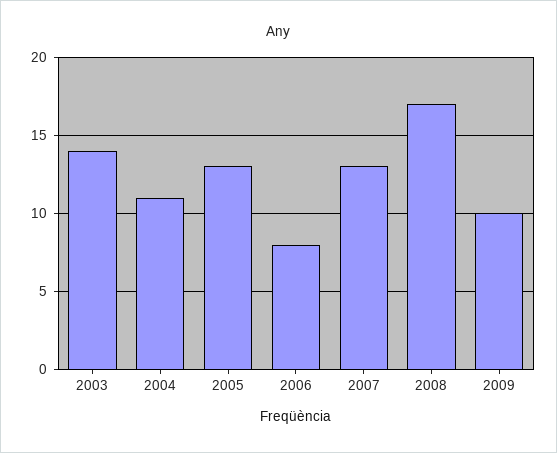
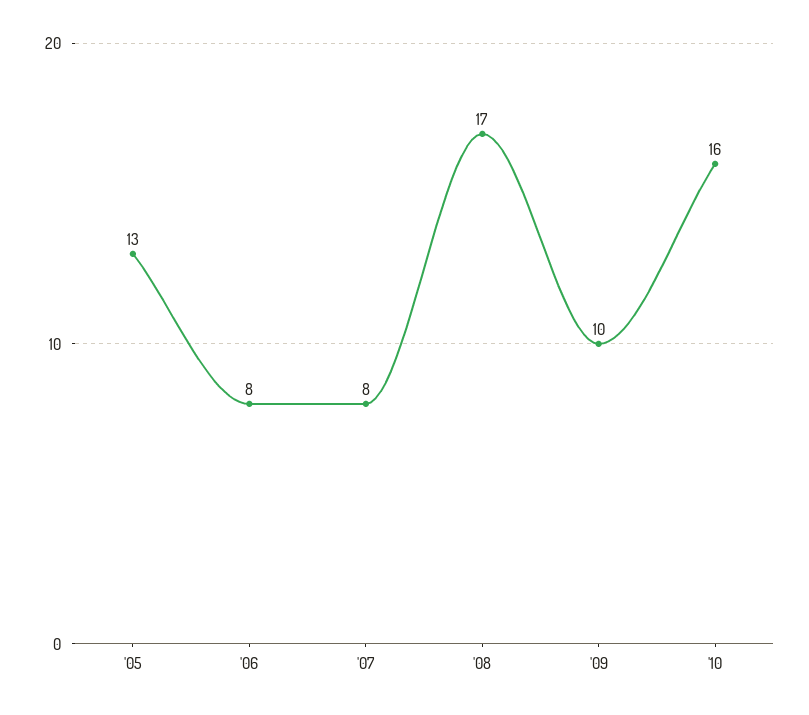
2003: 14 -> none
2004: 11 -> none
2007: 13 -> 8
'10: none -> 16

